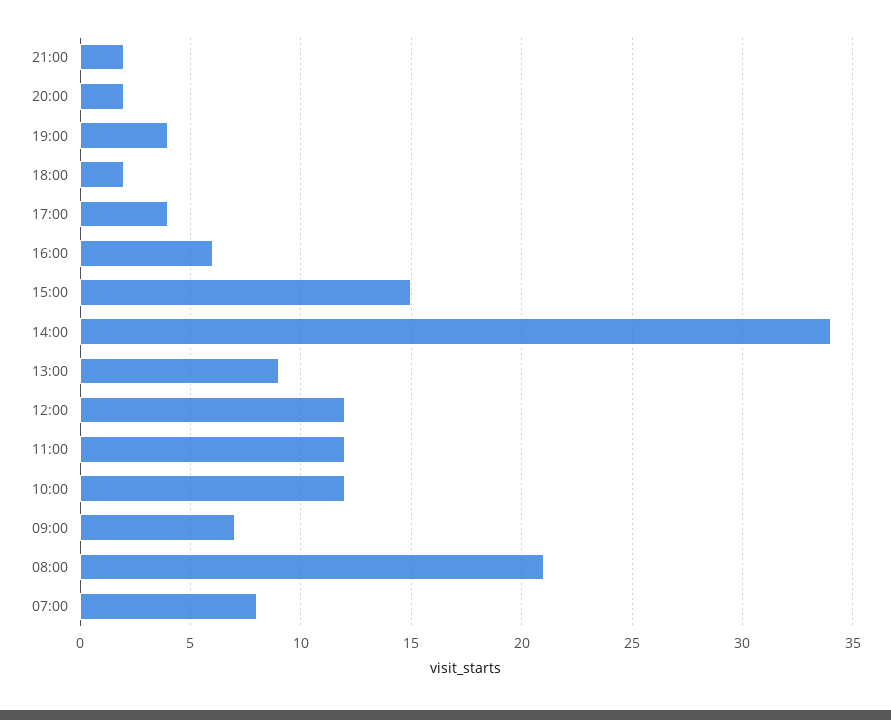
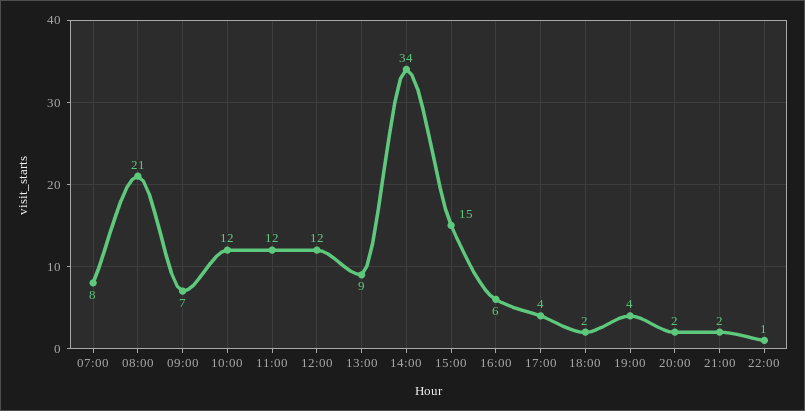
22:00: none -> 1

